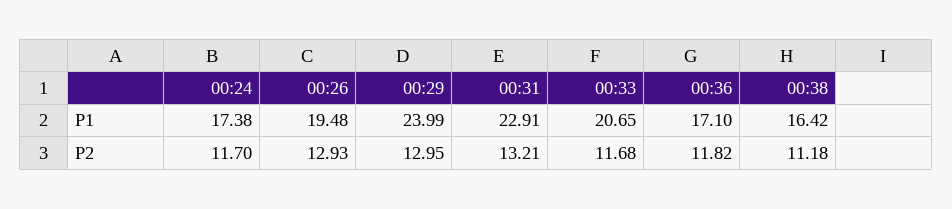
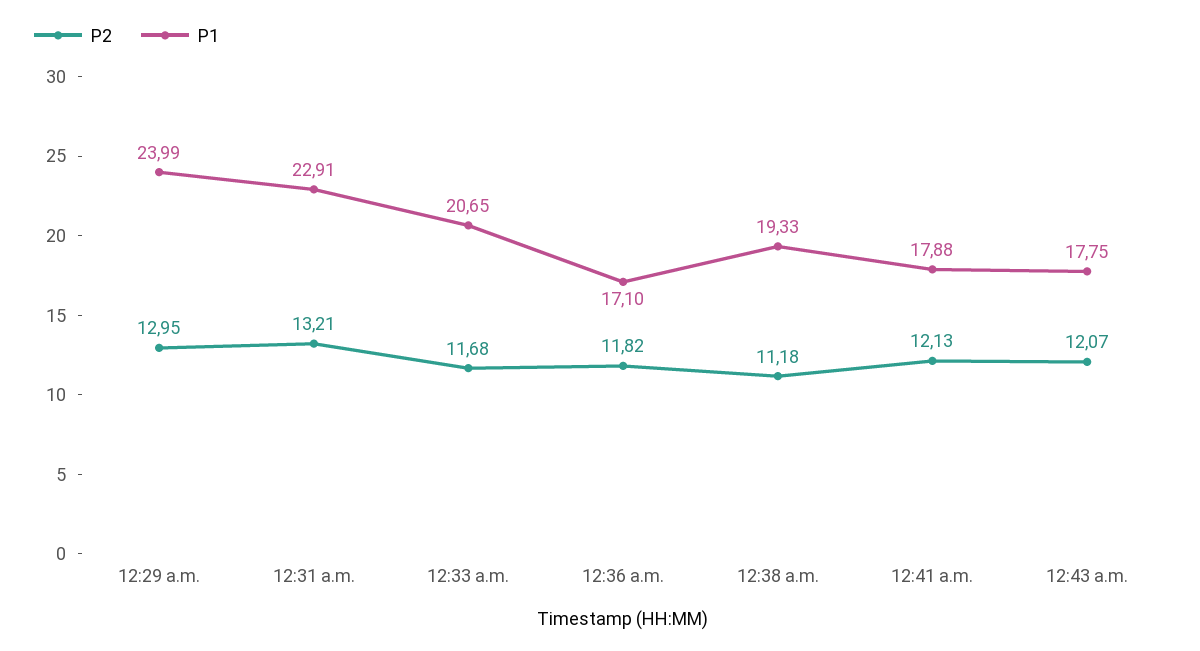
P1, 00:24: 17.38 -> none
P1, 00:26: 19.48 -> none
P1, 00:38: 16.42 -> 19.33
P2, 00:24: 11.7 -> none
P2, 00:26: 12.93 -> none
P2, 12:41 a.m.: none -> 12.13
P1, 12:41 a.m.: none -> 17.88
P2, 12:43 a.m.: none -> 12.07
P1, 12:43 a.m.: none -> 17.75

